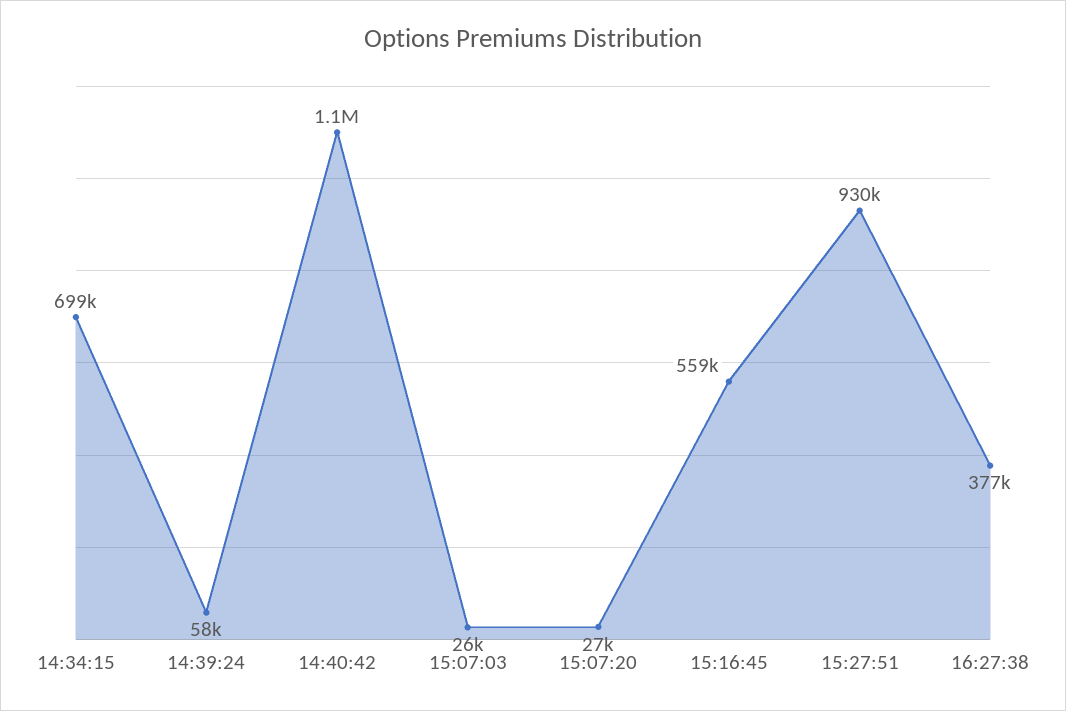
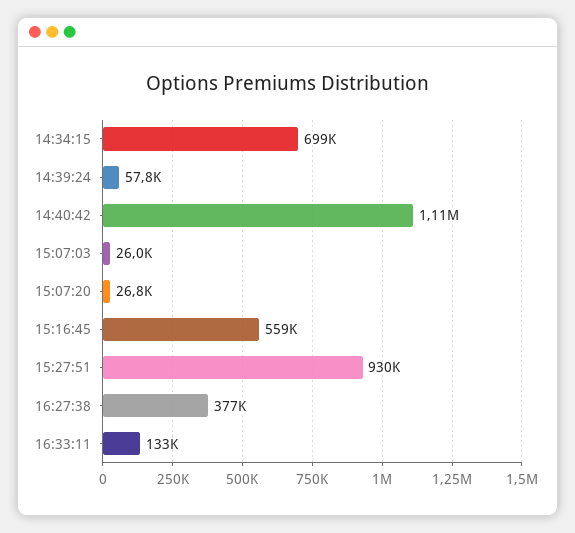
16:33:11: none -> 133000

